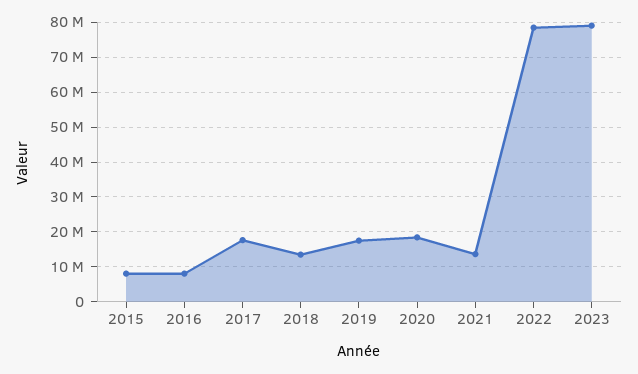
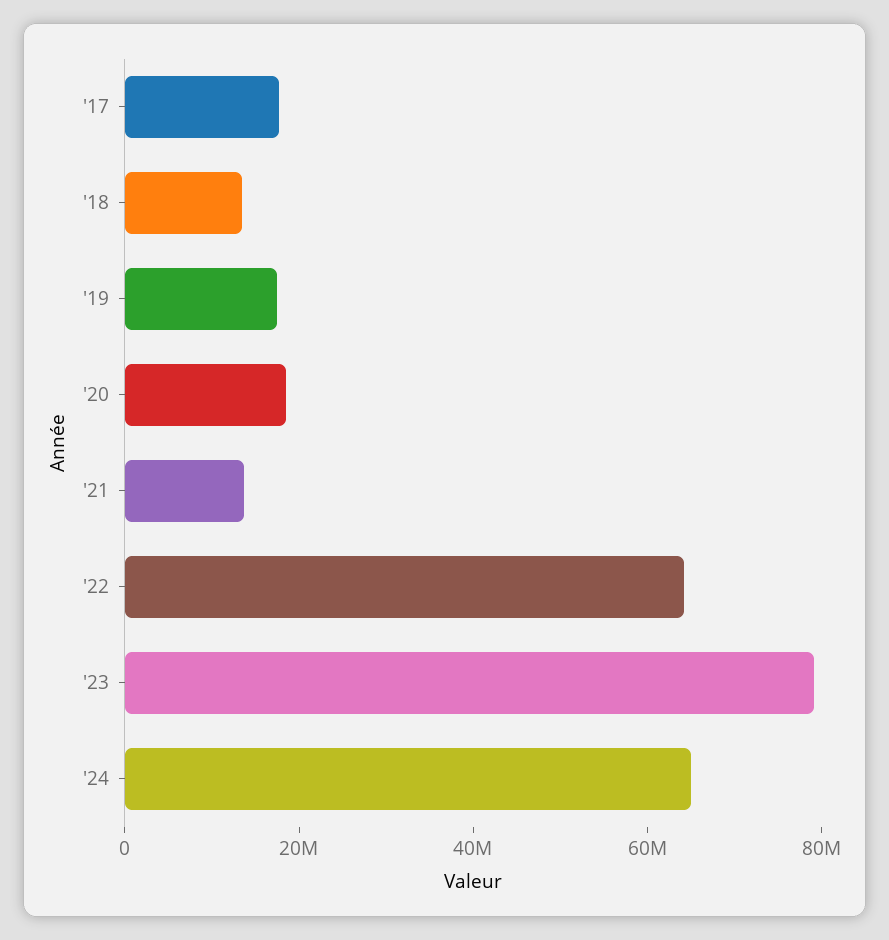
2015: 8000000 -> none
2016: 8000000 -> none
2022: 78000000 -> 65000000
'24: none -> 65000000

